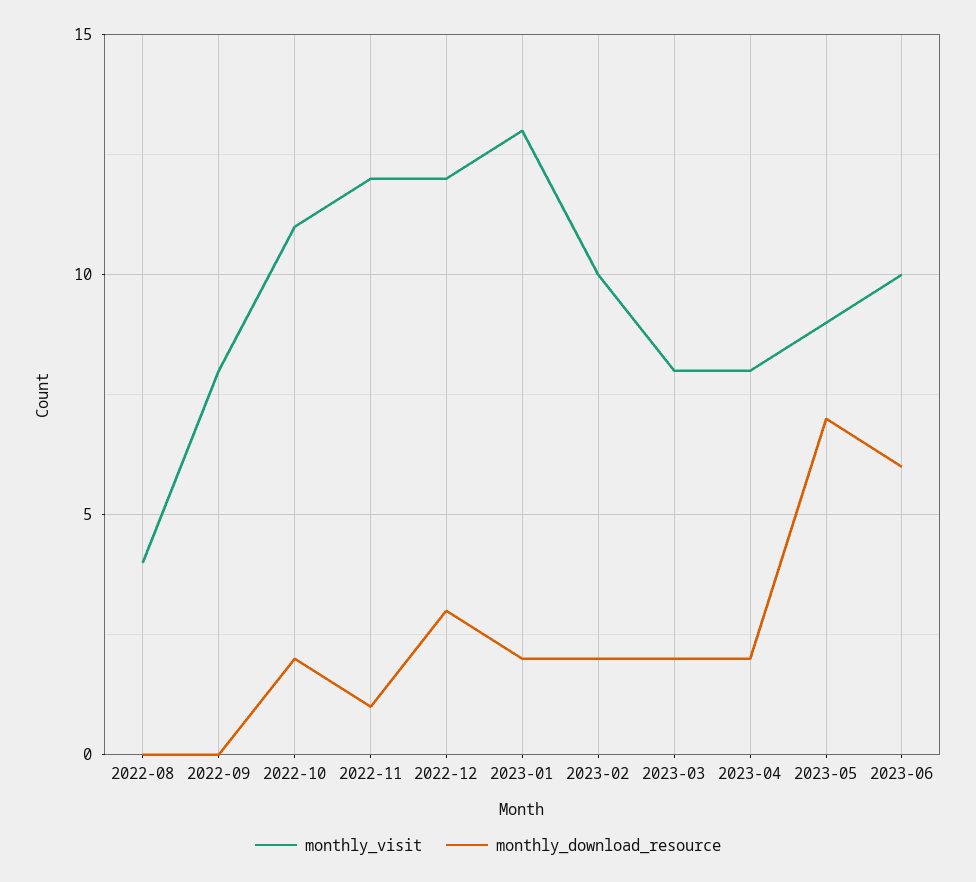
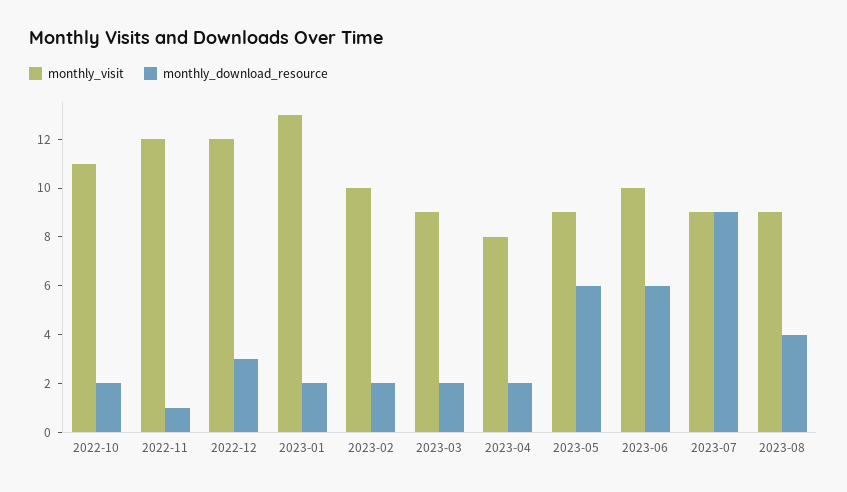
monthly_visit, 2022-08: 4 -> none
monthly_download_resource, 2022-08: 0 -> none
monthly_visit, 2022-09: 8 -> none
monthly_download_resource, 2022-09: 0 -> none
monthly_visit, 2023-03: 8 -> 9
monthly_download_resource, 2023-05: 7 -> 6
monthly_visit, 2023-07: none -> 9
monthly_download_resource, 2023-07: none -> 9
monthly_visit, 2023-08: none -> 9
monthly_download_resource, 2023-08: none -> 4

